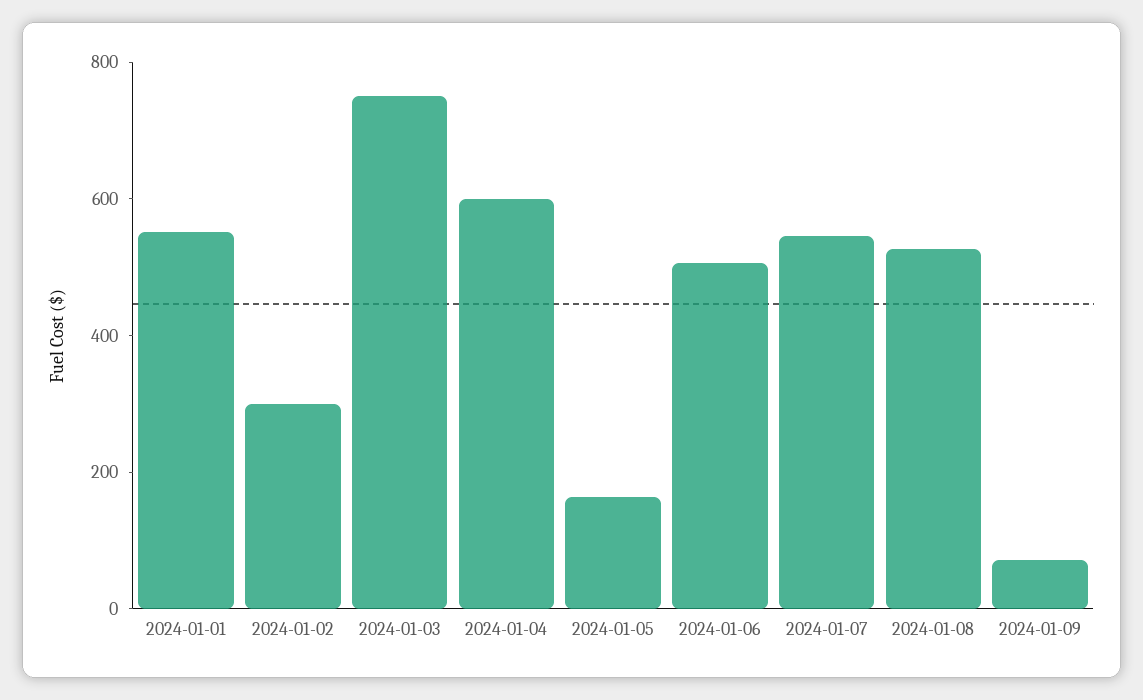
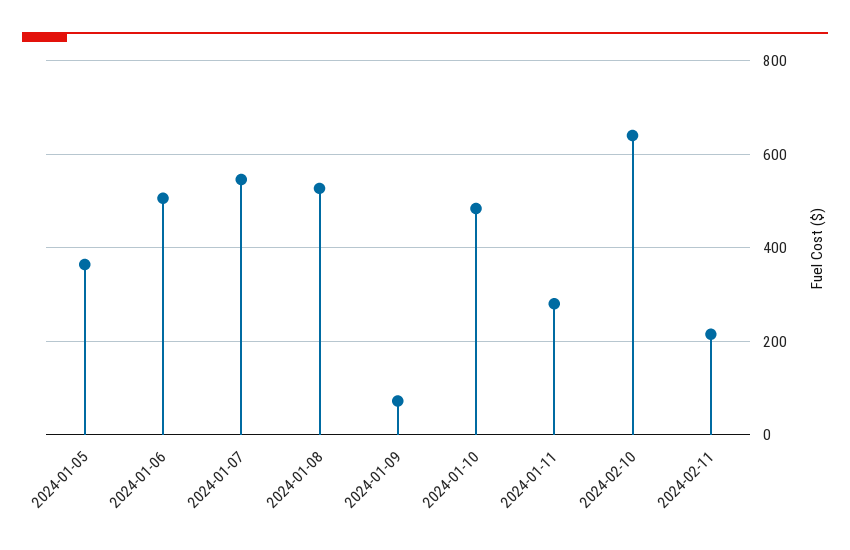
2024-01-01: 550 -> none
2024-01-02: 300 -> none
2024-01-03: 750 -> none
2024-01-04: 600 -> none
2024-01-05: 150 -> 360
2024-01-10: none -> 480
2024-01-11: none -> 280
2024-02-10: none -> 640
2024-02-11: none -> 220

